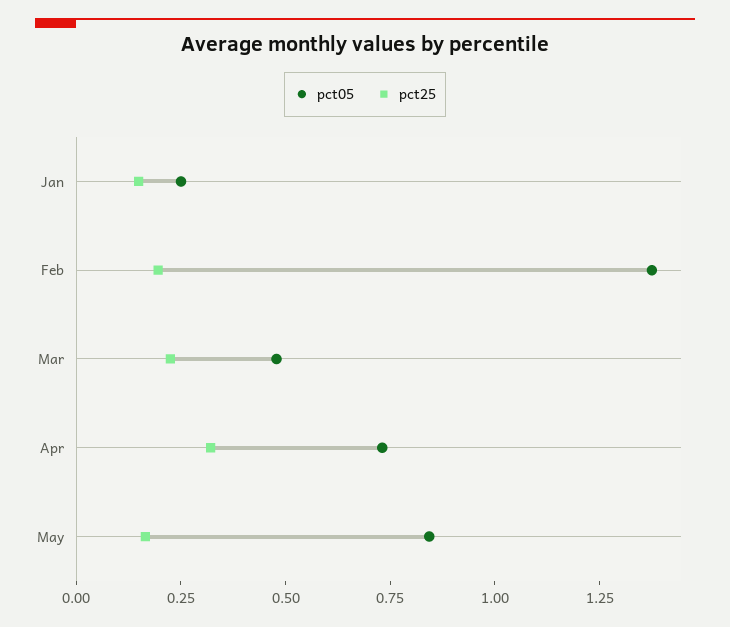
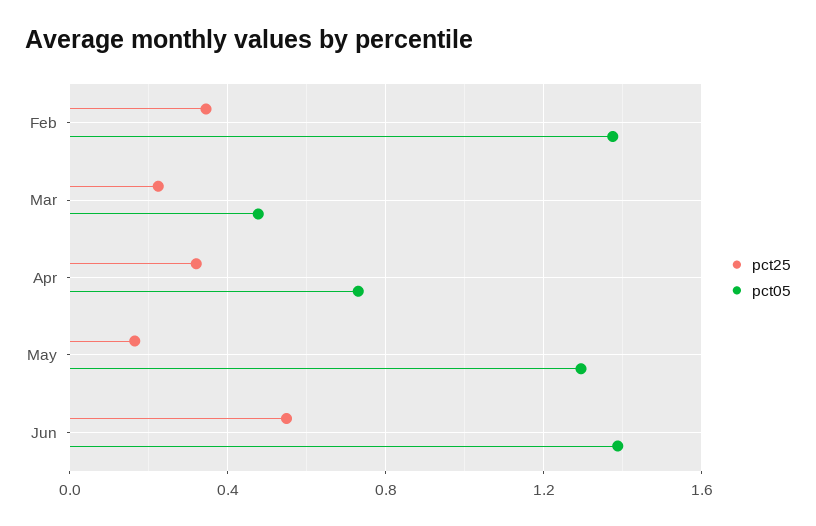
pct05, Jan: 0.25 -> none
pct25, Jan: 0.15 -> none
pct25, Feb: 0.2 -> 0.35
pct05, May: 0.85 -> 1.3
pct25, Jun: none -> 0.55
pct05, Jun: none -> 1.4

